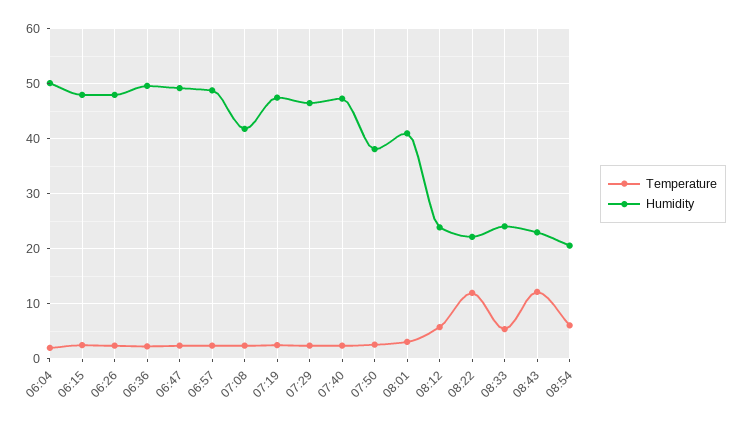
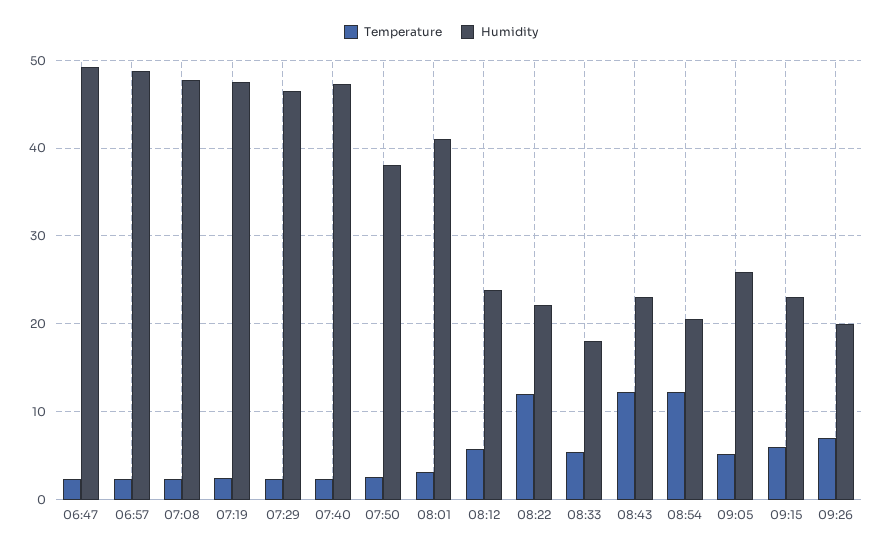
Temperature, 06:04: 2 -> none
Humidity, 06:04: 50 -> none
Temperature, 06:15: 2 -> none
Humidity, 06:15: 48 -> none
Temperature, 06:26: 2 -> none
Humidity, 06:26: 48 -> none
Temperature, 06:36: 2 -> none
Humidity, 06:36: 50 -> none
Humidity, 07:08: 42 -> 48
Humidity, 08:33: 24 -> 18
Temperature, 08:54: 6 -> 12
Temperature, 09:05: none -> 5
Humidity, 09:05: none -> 26
Temperature, 09:15: none -> 6
Humidity, 09:15: none -> 23
Temperature, 09:26: none -> 7
Humidity, 09:26: none -> 20

